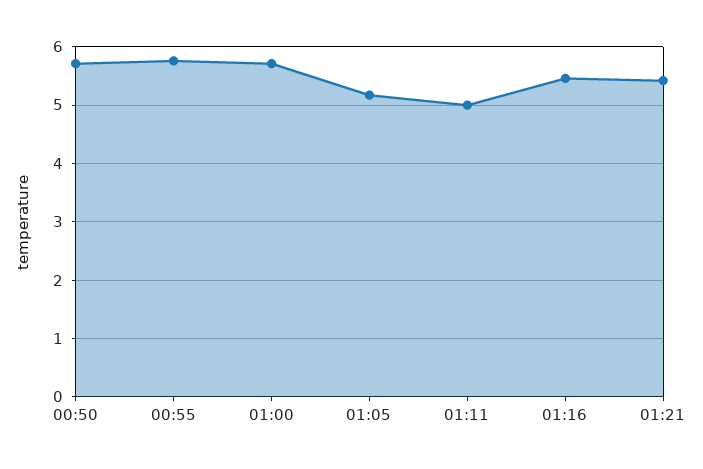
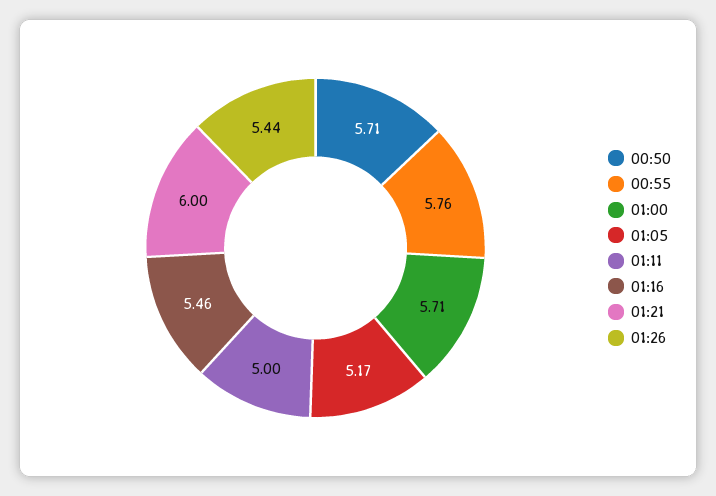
01:21: 5.4 -> 6
01:26: none -> 5.44

